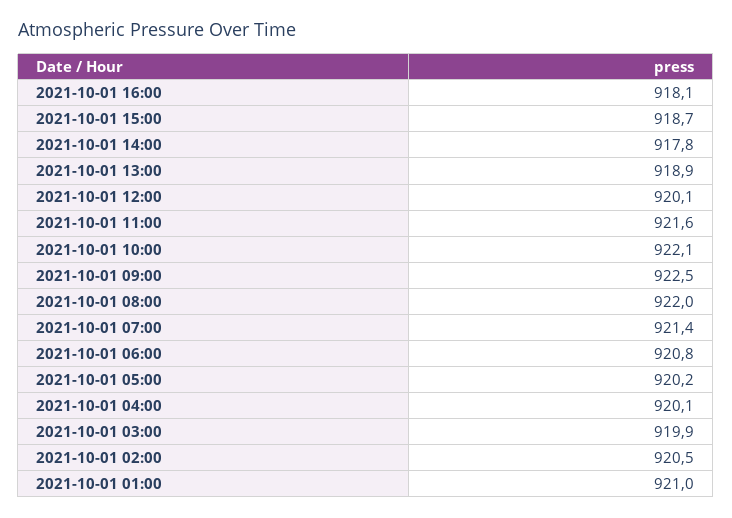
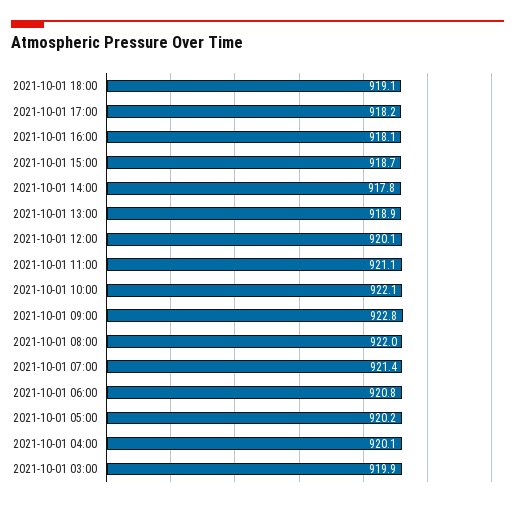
2021-10-01 11:00: 921.6 -> 921.1
2021-10-01 09:00: 922.5 -> 922.8
2021-10-01 02:00: 920.5 -> none
2021-10-01 01:00: 921 -> none
2021-10-01 18:00: none -> 919.1
2021-10-01 17:00: none -> 918.2

